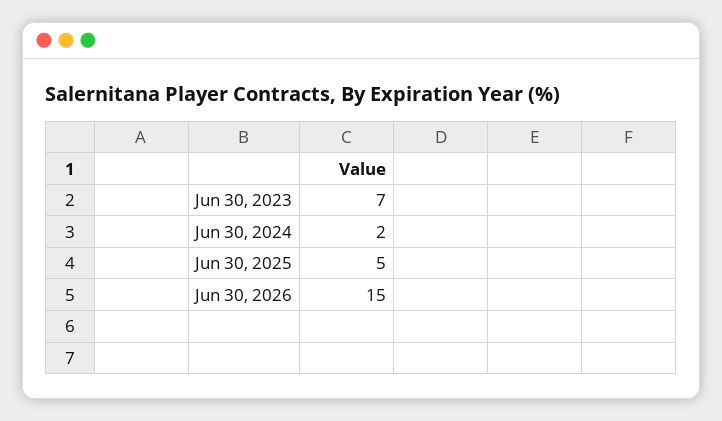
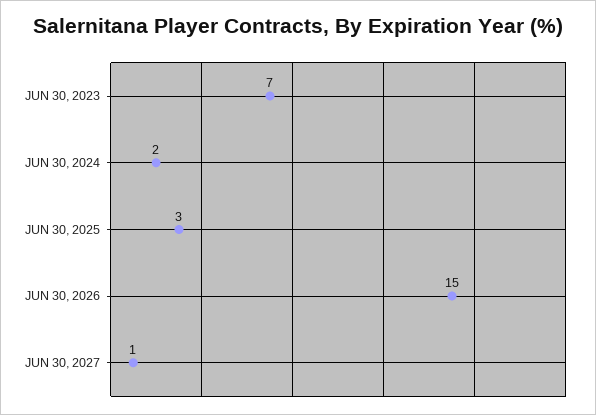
Jun 30, 2025: 5 -> 3
JUN 30, 2027: none -> 1

